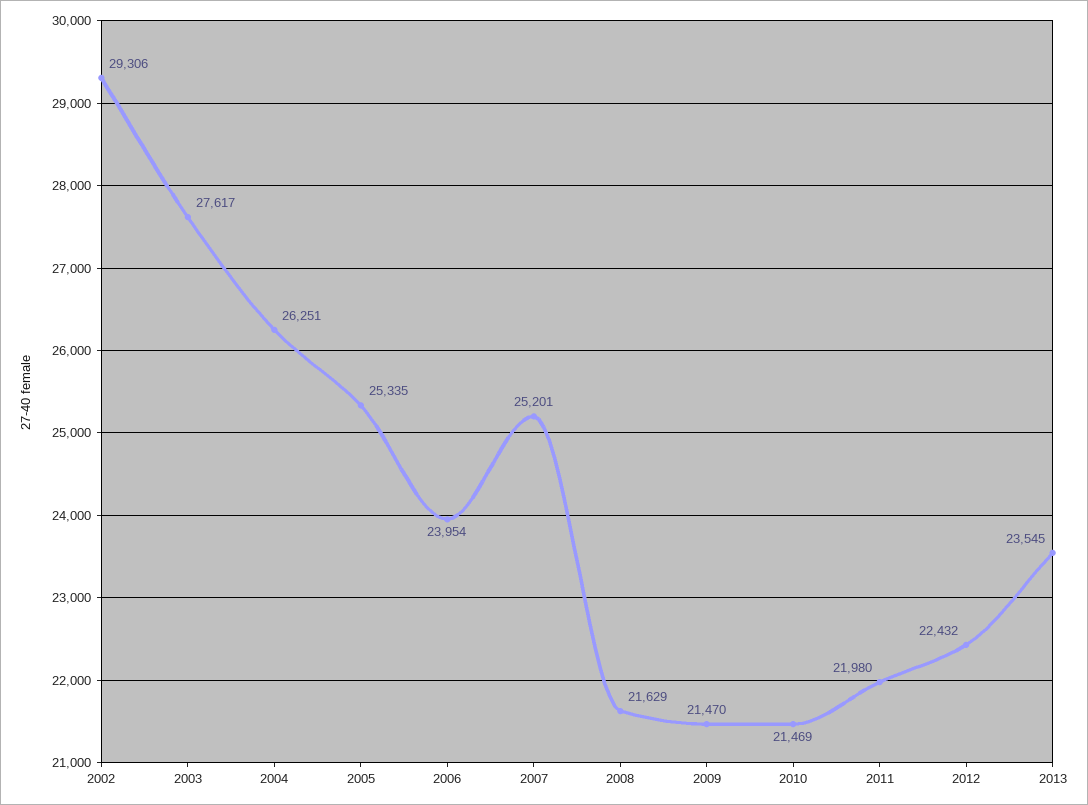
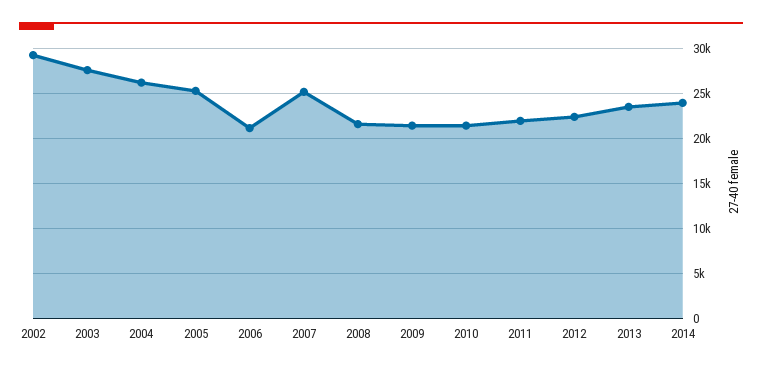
2006: 23954 -> 21000
2014: none -> 24000

